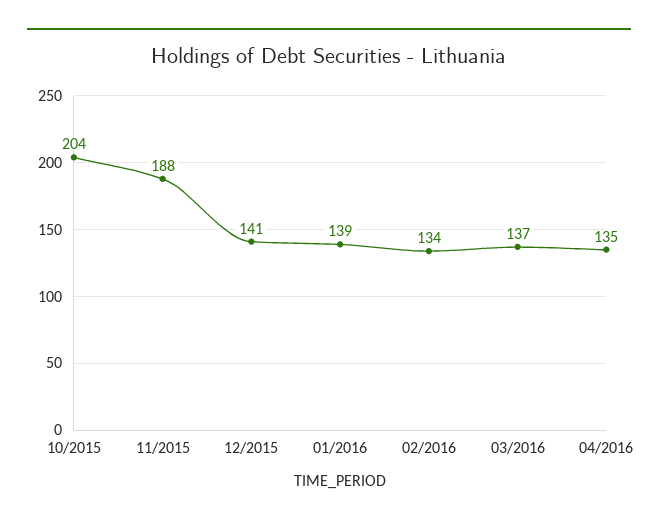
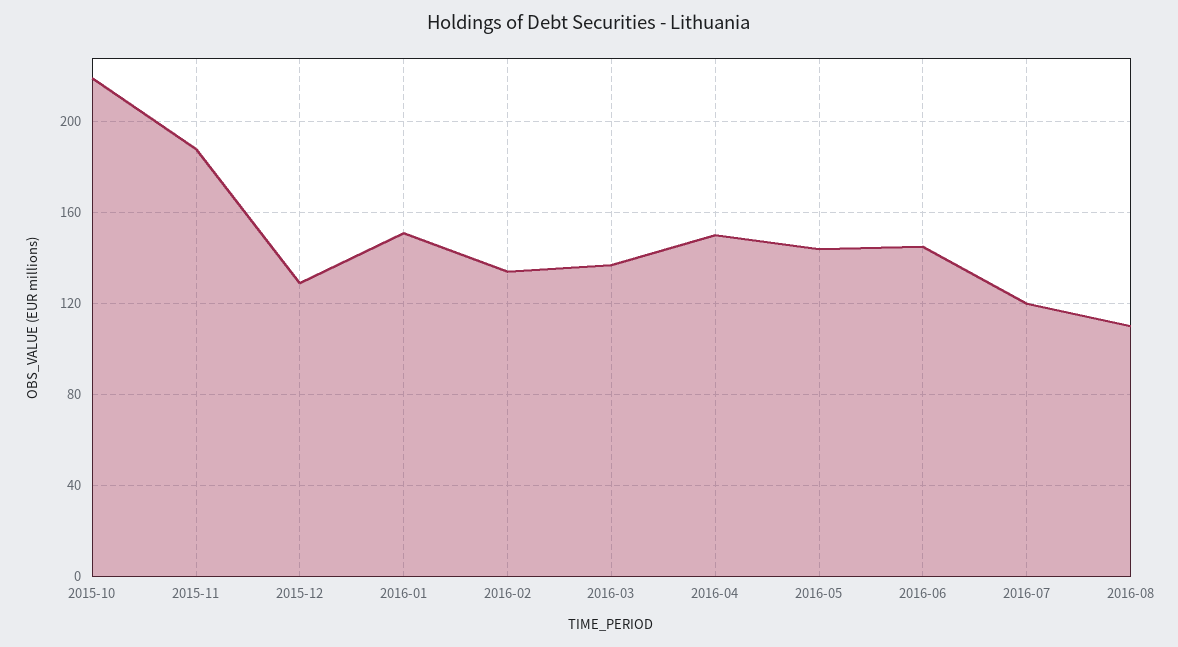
10/2015: 204 -> 220
12/2015: 141 -> 130
01/2016: 139 -> 150
04/2016: 135 -> 150
2016-05: none -> 145
2016-06: none -> 145
2016-07: none -> 120
2016-08: none -> 110

